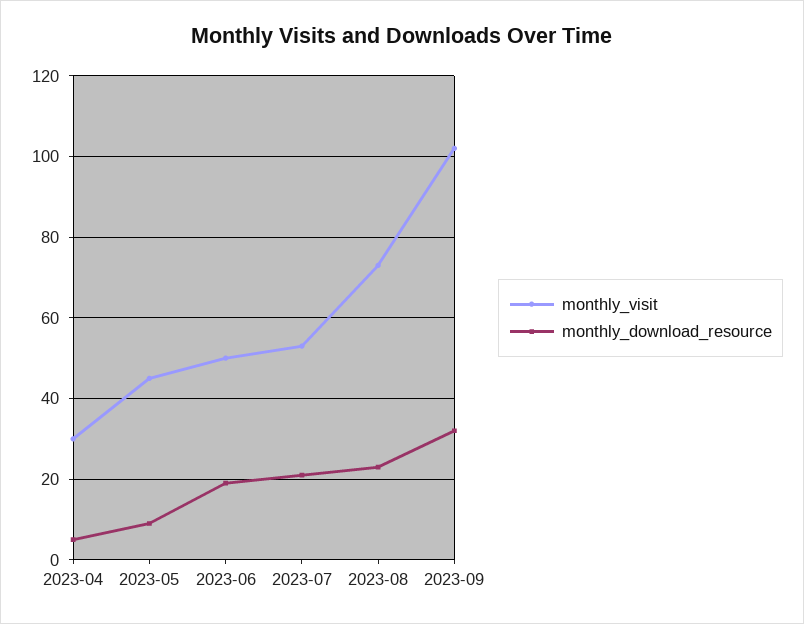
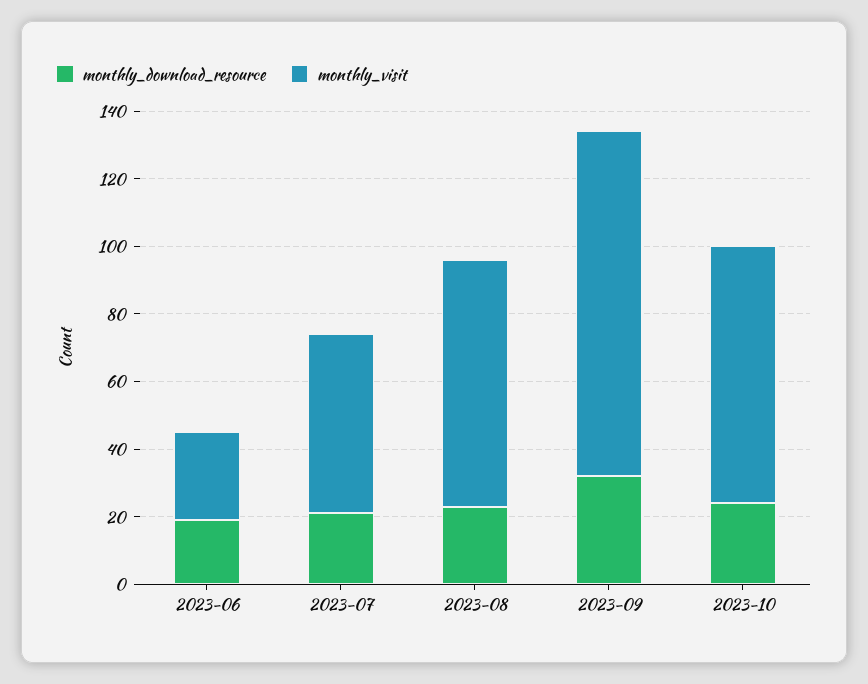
monthly_visit, 2023-04: 30 -> none
monthly_download_resource, 2023-04: 5 -> none
monthly_visit, 2023-05: 45 -> none
monthly_download_resource, 2023-05: 10 -> none
monthly_visit, 2023-06: 50 -> 25
monthly_download_resource, 2023-10: none -> 25
monthly_visit, 2023-10: none -> 75

